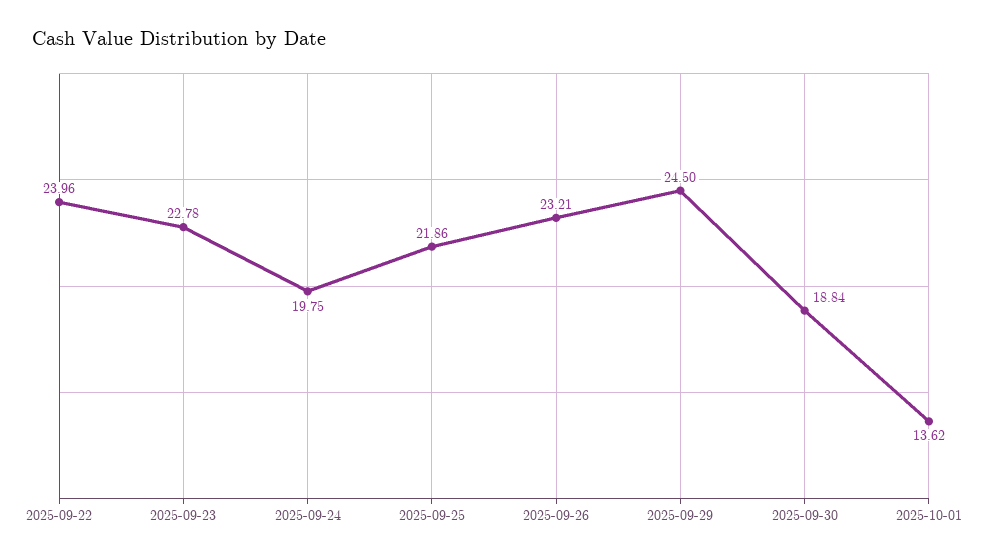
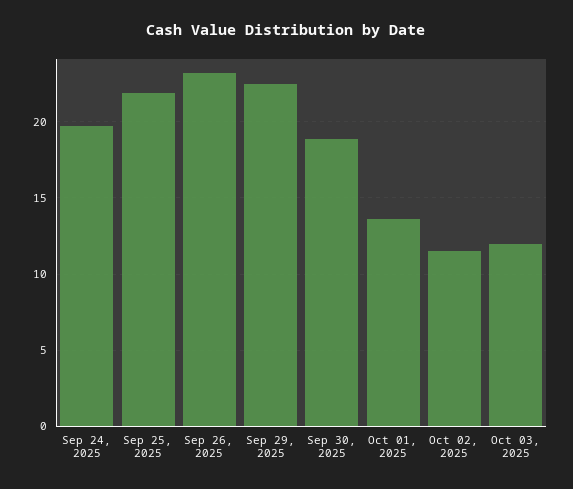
2025-09-22: 23.96 -> none
2025-09-23: 22.78 -> none
2025-09-29: 24.5 -> 22.5
Oct 02, 2025: none -> 11.5
Oct 03, 2025: none -> 12

